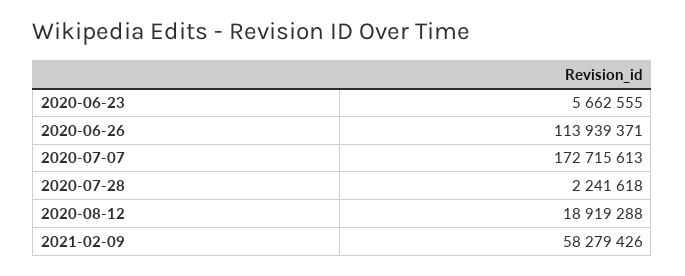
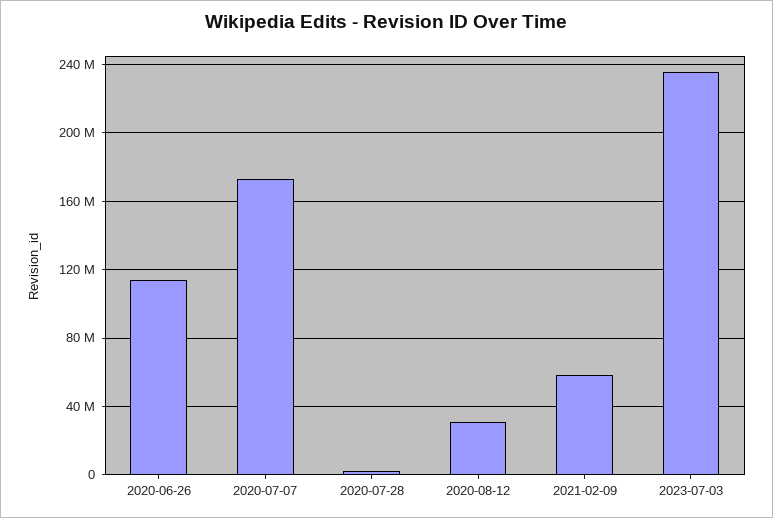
2020-06-23: 5662555 -> none
2020-08-12: 18919288 -> 30000000
2023-07-03: none -> 235000000

